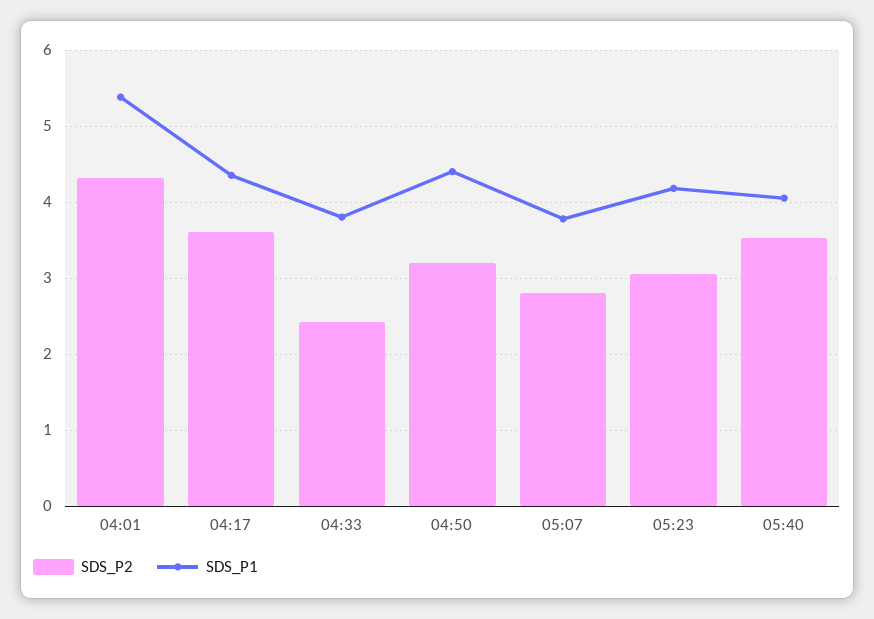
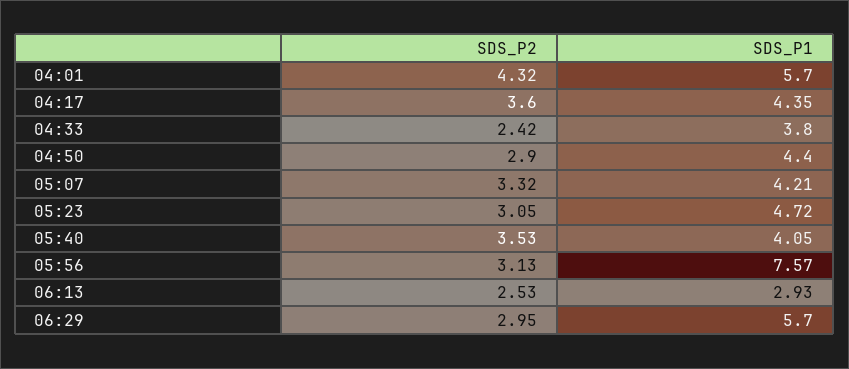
SDS_P1, 04:01: 5.4 -> 5.7
SDS_P2, 04:50: 3.2 -> 2.9
SDS_P2, 05:07: 2.8 -> 3.32
SDS_P1, 05:07: 3.8 -> 4.21
SDS_P1, 05:23: 4.2 -> 4.72
SDS_P2, 05:56: none -> 3.13
SDS_P1, 05:56: none -> 7.57
SDS_P2, 06:13: none -> 2.53
SDS_P1, 06:13: none -> 2.93
SDS_P2, 06:29: none -> 2.95
SDS_P1, 06:29: none -> 5.7

